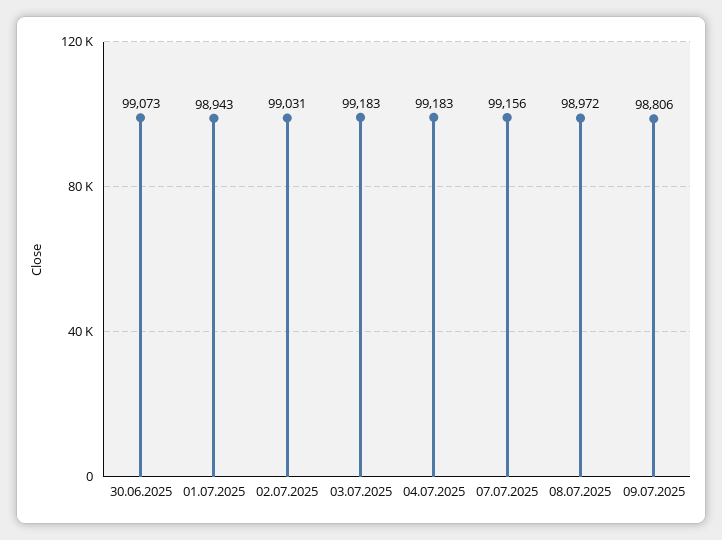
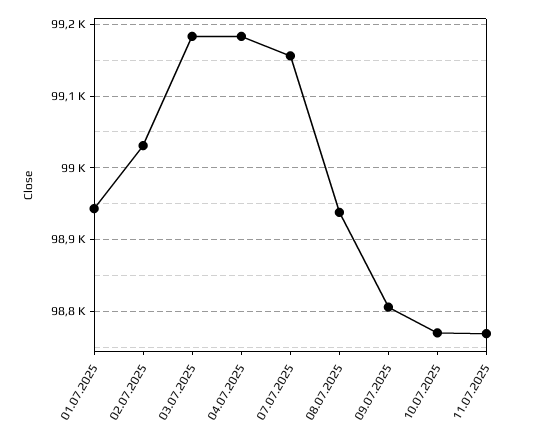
30.06.2025: 99073 -> none
08.07.2025: 98972 -> 98940
10.07.2025: none -> 98770
11.07.2025: none -> 98770

